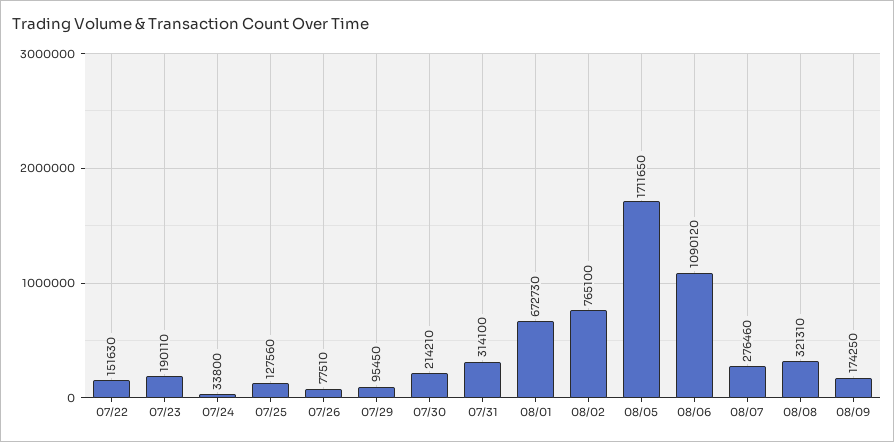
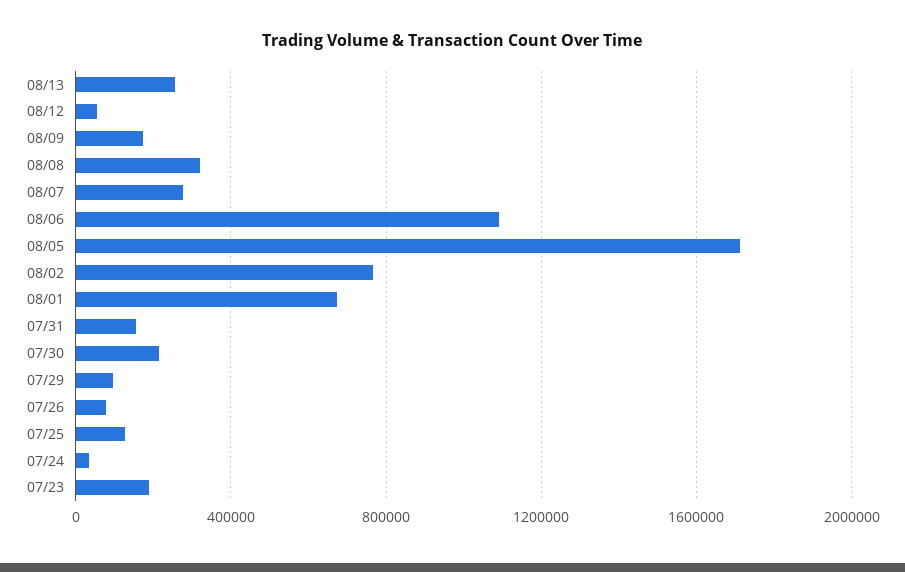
07/22: 151630 -> none
07/31: 314100 -> 150000
08/13: none -> 250000
08/12: none -> 50000

